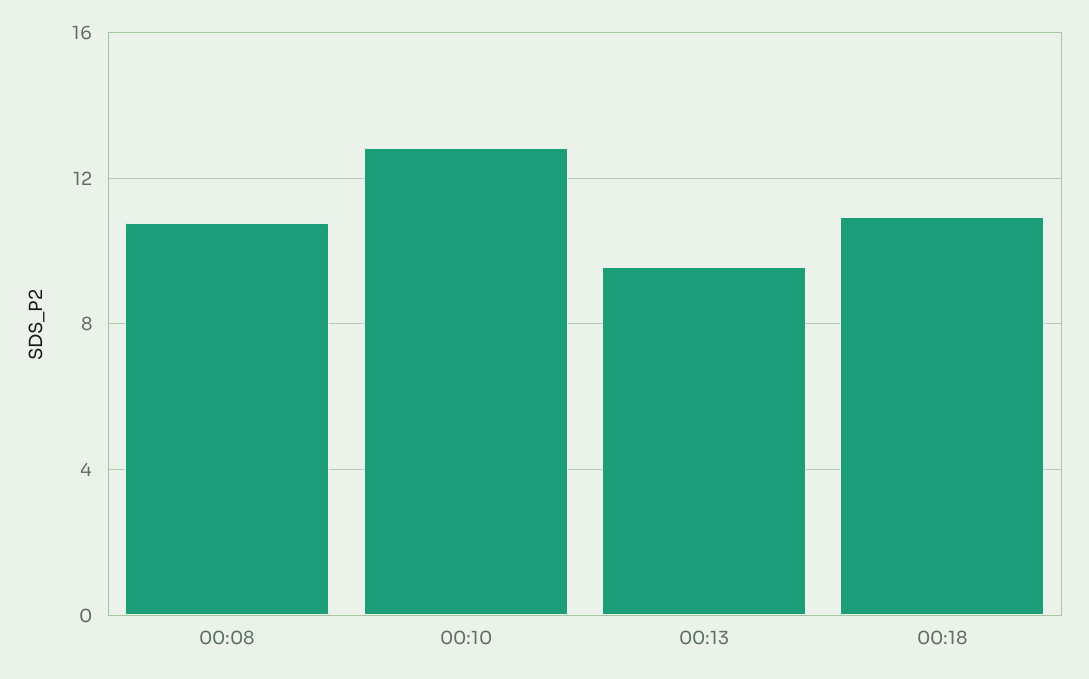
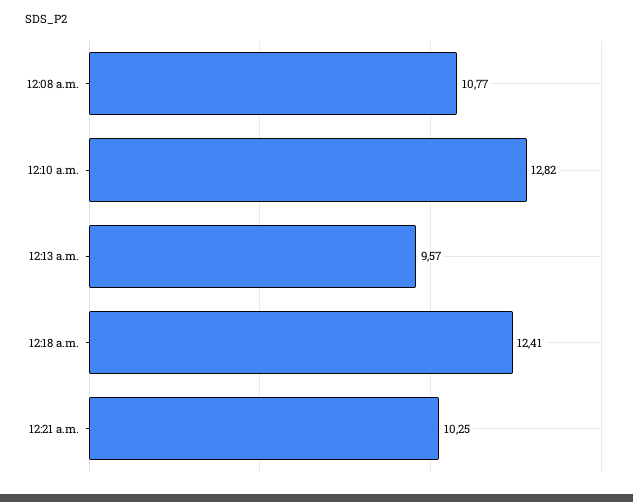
00:18: 11 -> 12.41
12:21 a.m.: none -> 10.25

